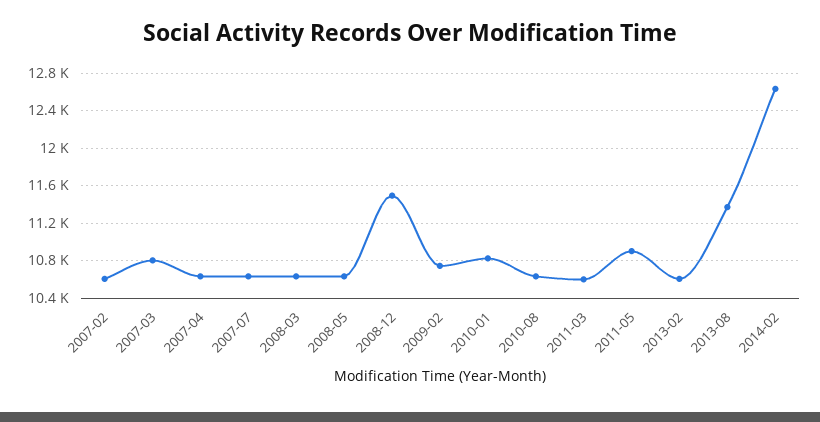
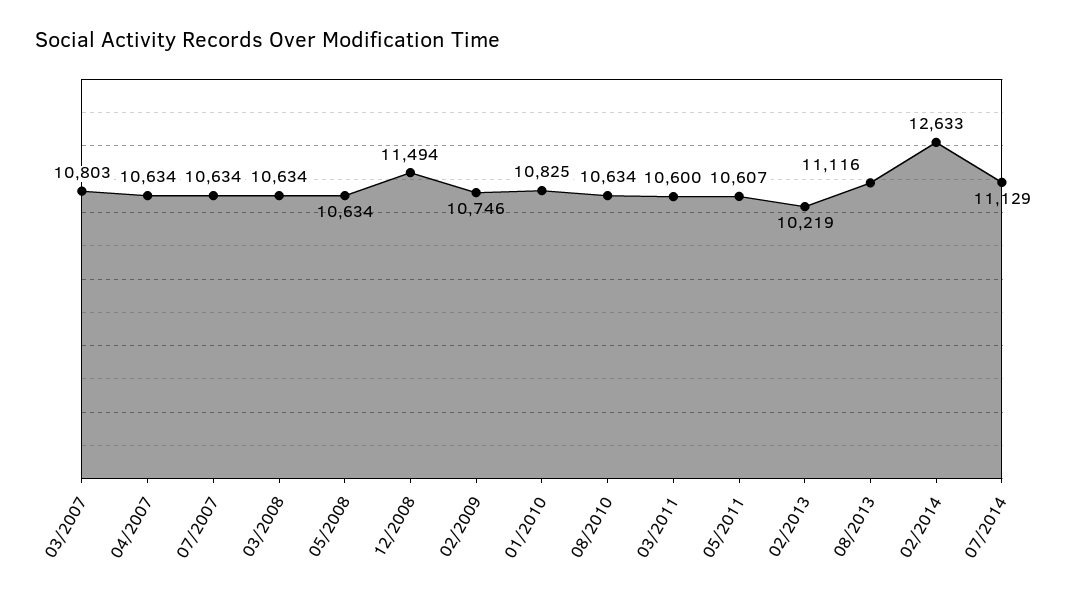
2007-02: 10600 -> none
2011-05: 10900 -> 10607
2013-02: 10600 -> 10219
2013-08: 11400 -> 11116
07/2014: none -> 11129

